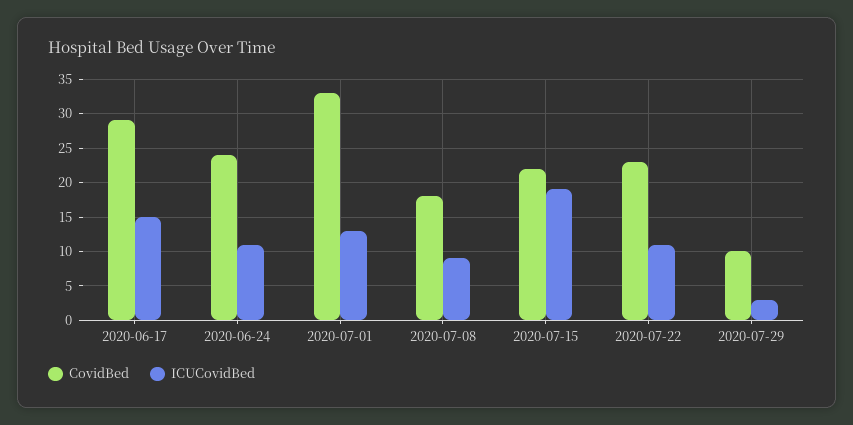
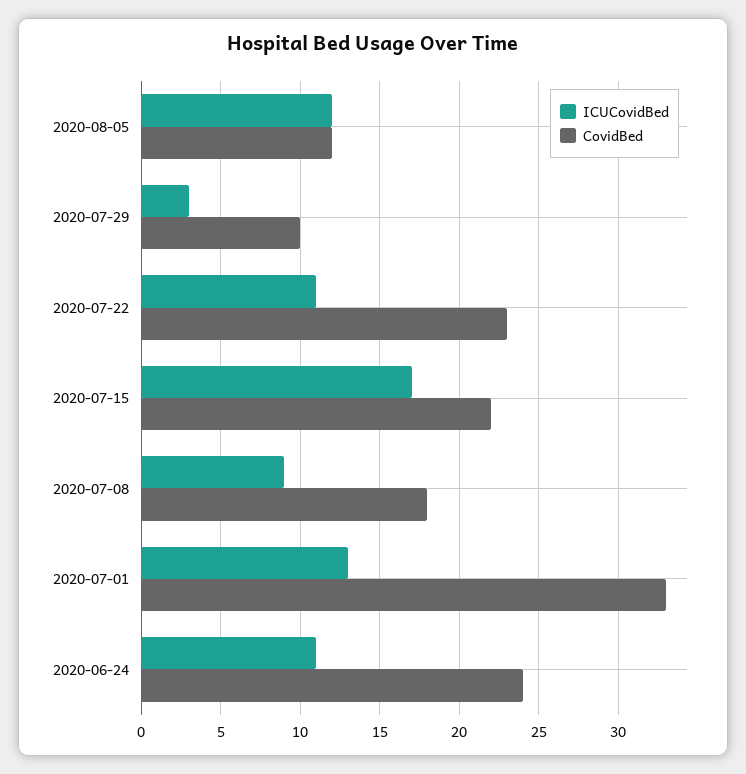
CovidBed, 2020-06-17: 29 -> none
ICUCovidBed, 2020-06-17: 15 -> none
ICUCovidBed, 2020-07-15: 19 -> 17
ICUCovidBed, 2020-08-05: none -> 12
CovidBed, 2020-08-05: none -> 12

